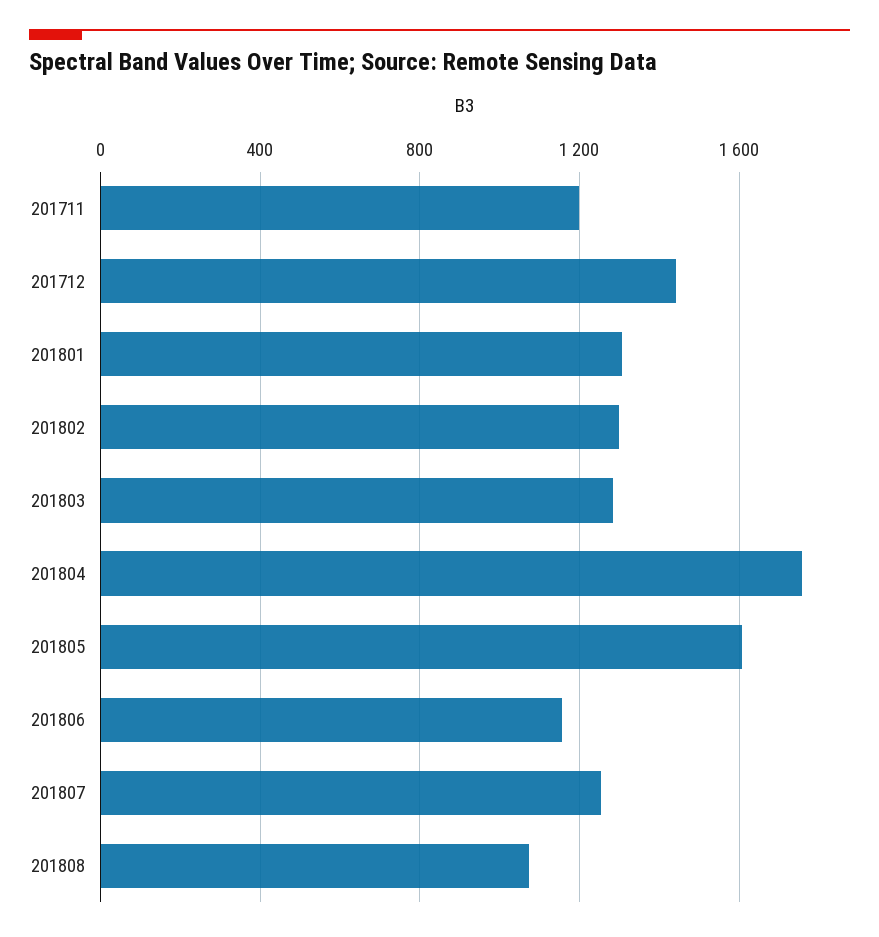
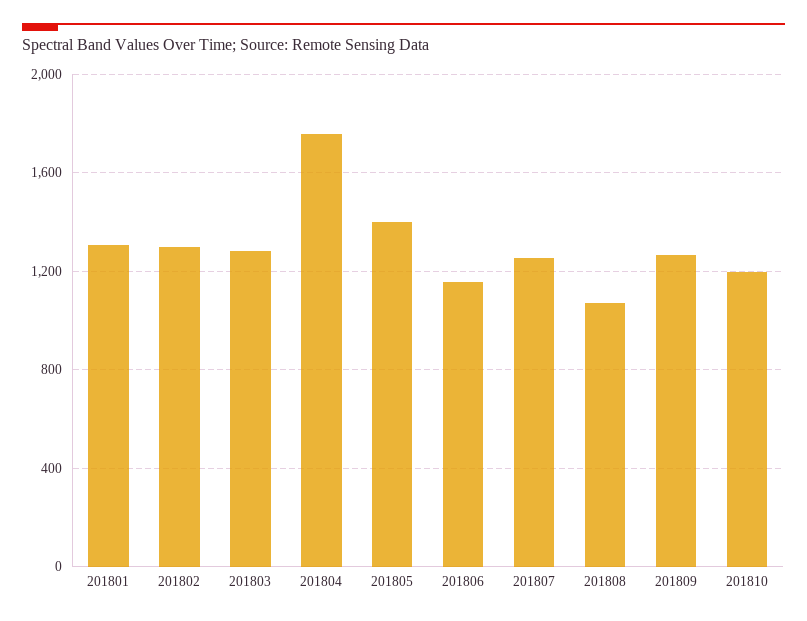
201711: 1200 -> none
201712: 1450 -> none
201805: 1600 -> 1400
201809: none -> 1250
201810: none -> 1200

